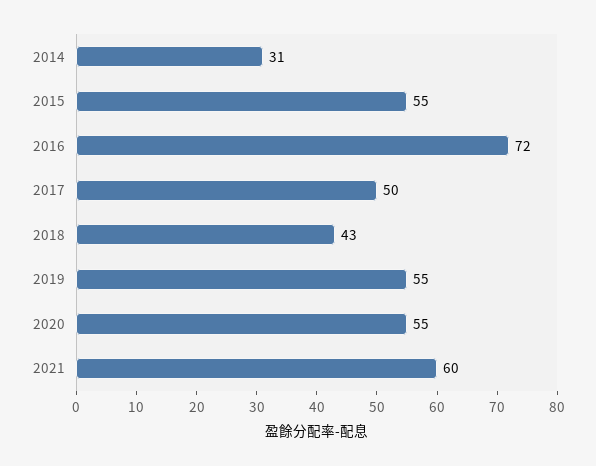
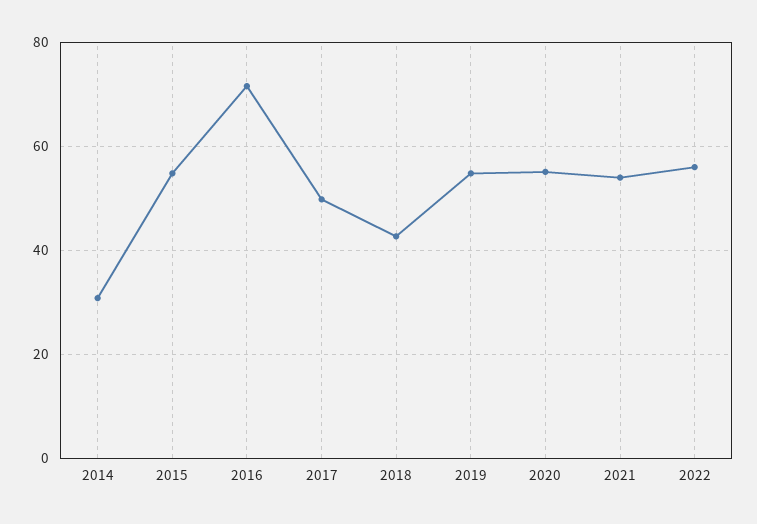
2021: 60 -> 54
2022: none -> 56

